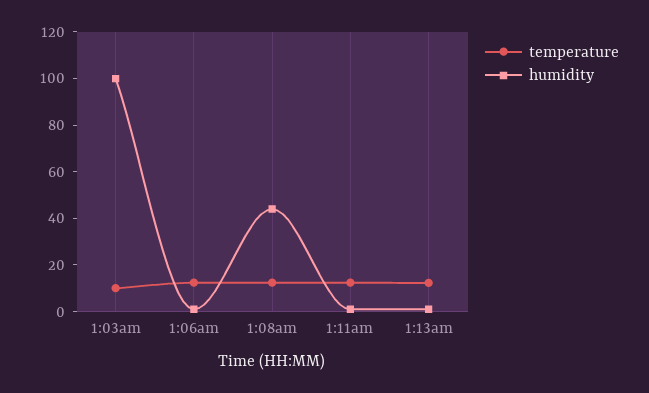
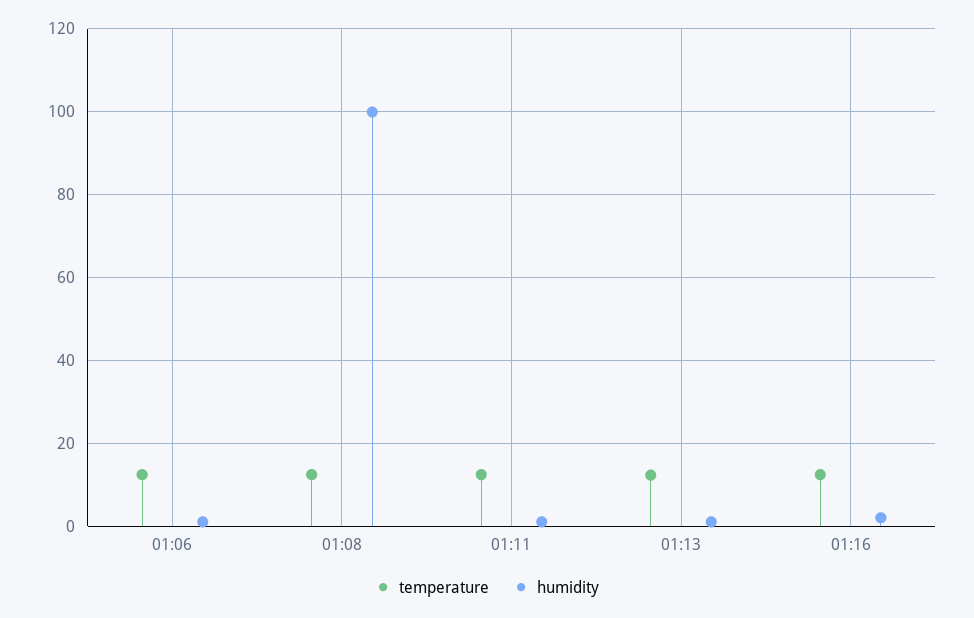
temperature, 1:03am: 10 -> none
humidity, 1:03am: 100 -> none
humidity, 1:08am: 45 -> 100
temperature, 01:16: none -> 12
humidity, 01:16: none -> 2

